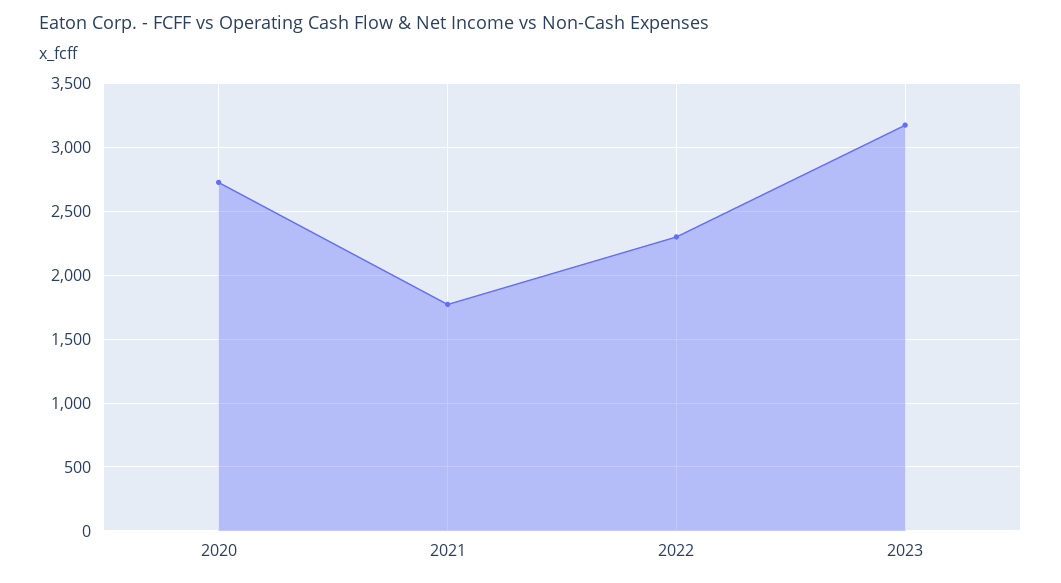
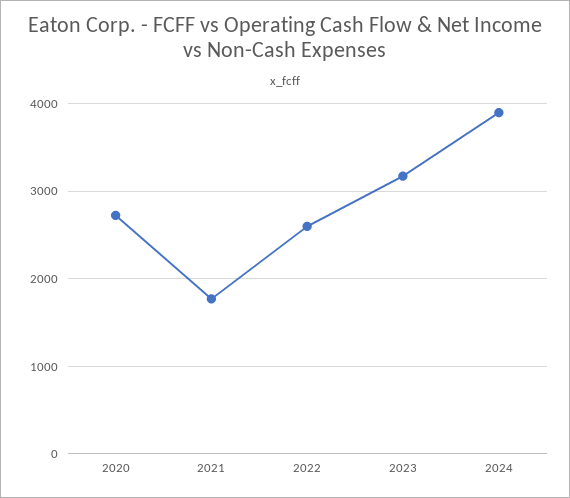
2022: 2300 -> 2600
2024: none -> 3900

